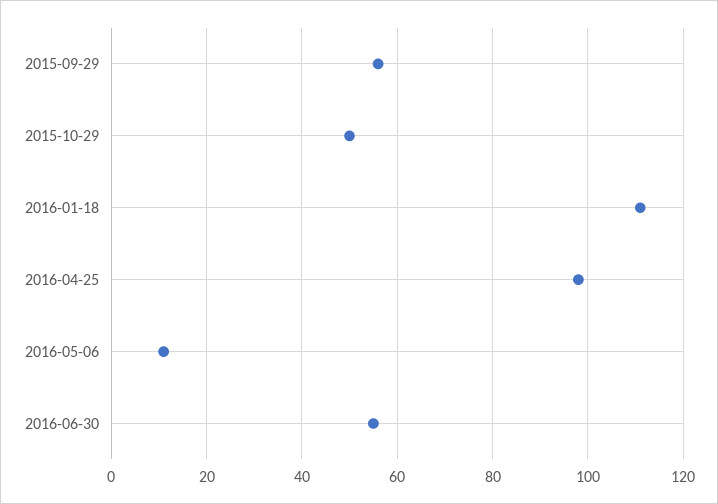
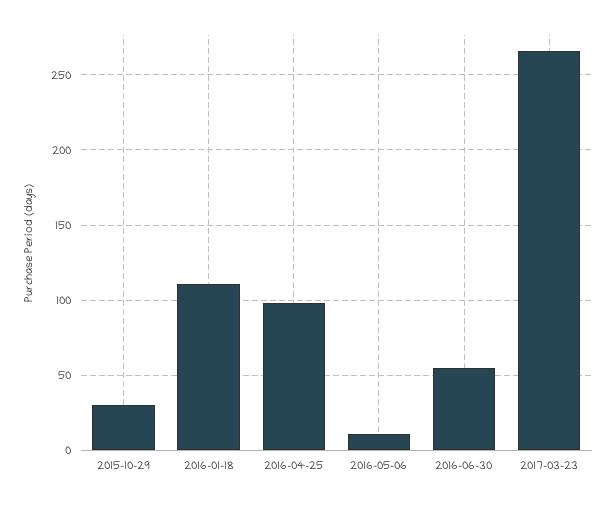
2015-09-29: 55 -> none
2015-10-29: 50 -> 30
2017-03-23: none -> 265

